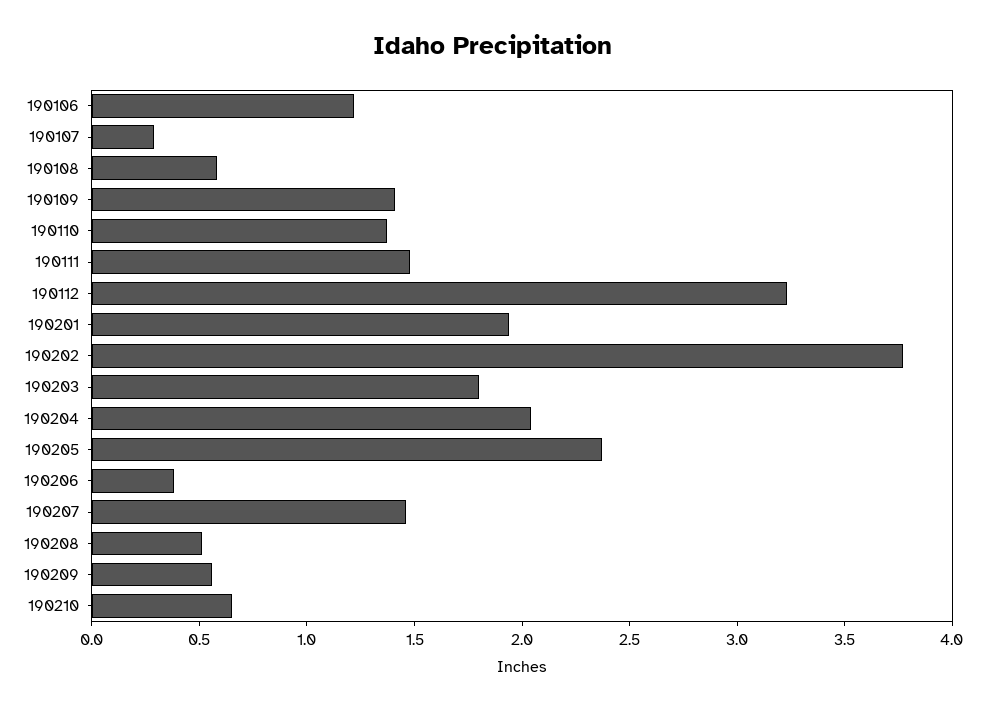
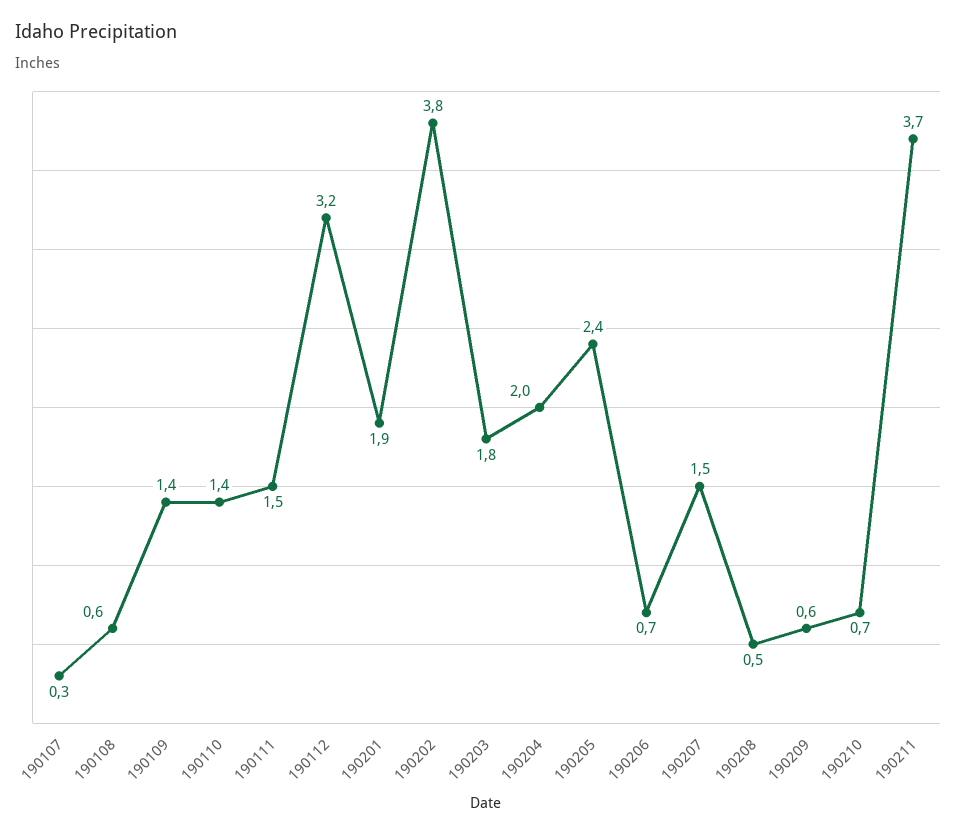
190106: 1.2 -> none
190206: 0.4 -> 0.7
190211: none -> 3.7

